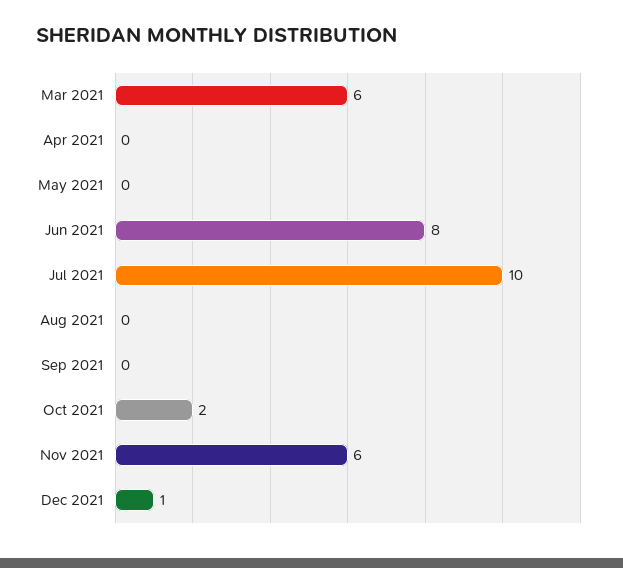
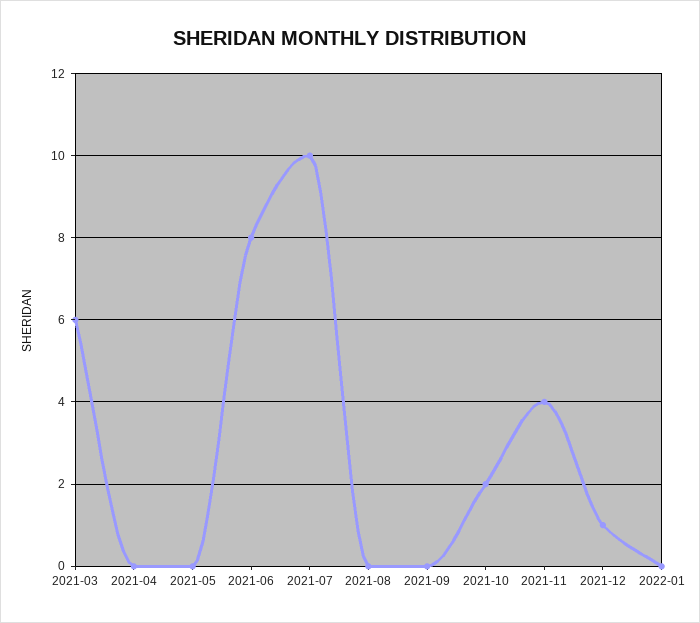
Nov 2021: 6 -> 4
2022-01: none -> 0

